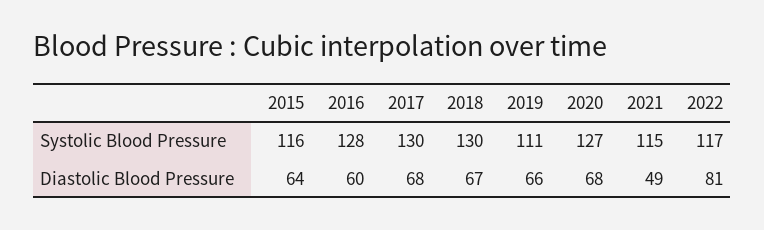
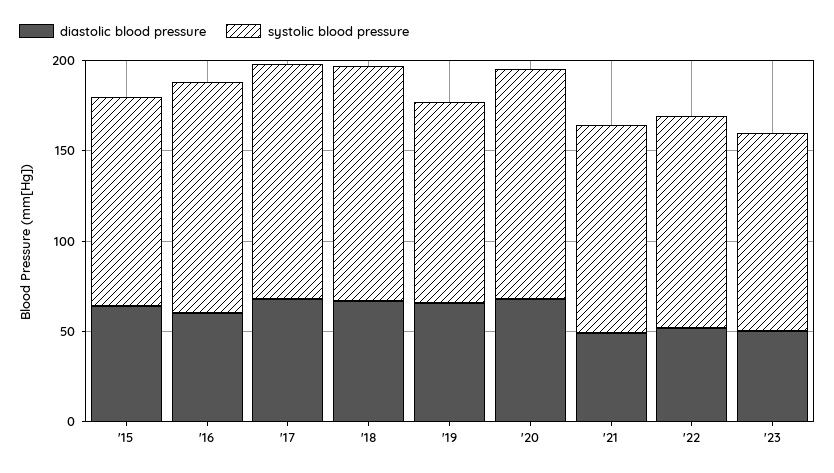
Diastolic Blood Pressure, 2022: 81 -> 50
Diastolic Blood Pressure, '23: none -> 50
Systolic Blood Pressure, '23: none -> 110

